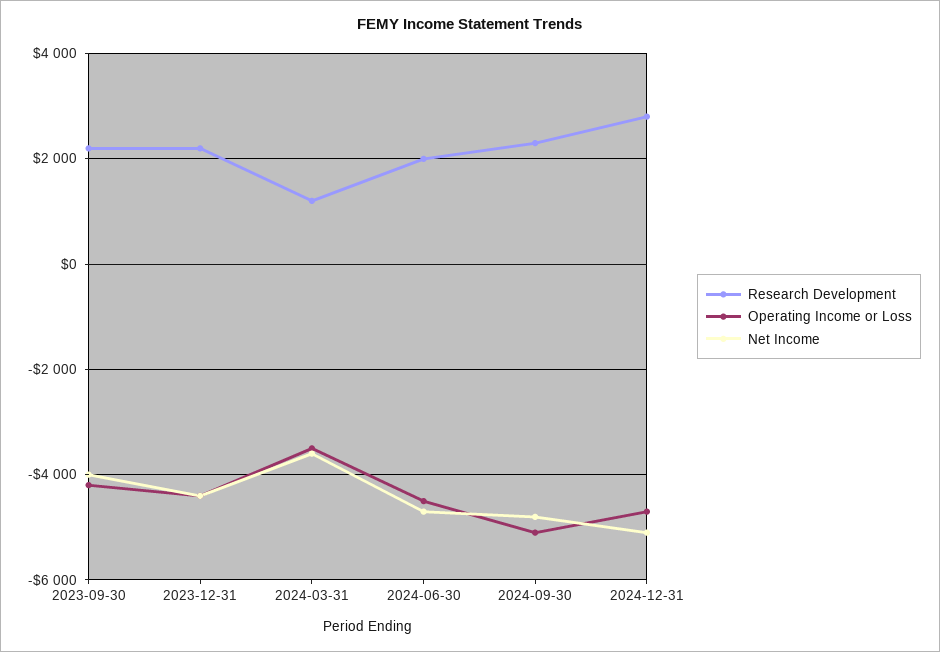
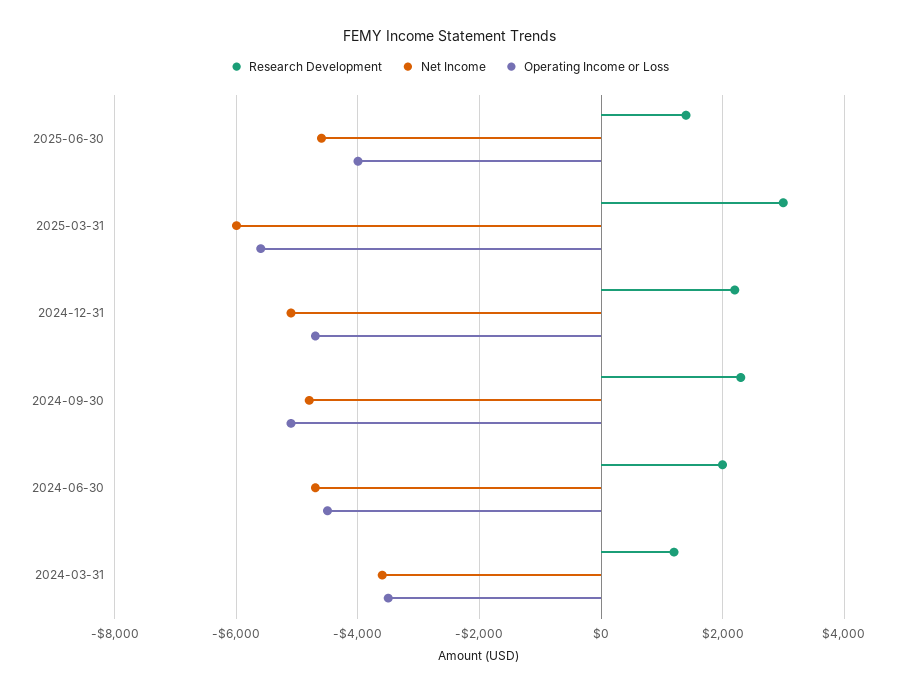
Research Development, 2023-09-30: 2200 -> none
Operating Income or Loss, 2023-09-30: -4200 -> none
Net Income, 2023-09-30: -4000 -> none
Research Development, 2023-12-31: 2200 -> none
Operating Income or Loss, 2023-12-31: -4400 -> none
Net Income, 2023-12-31: -4400 -> none
Research Development, 2024-12-31: 2800 -> 2200
Research Development, 2025-06-30: none -> 1400
Net Income, 2025-06-30: none -> -4600
Operating Income or Loss, 2025-06-30: none -> -4000
Research Development, 2025-03-31: none -> 3000
Net Income, 2025-03-31: none -> -6000
Operating Income or Loss, 2025-03-31: none -> -5600

